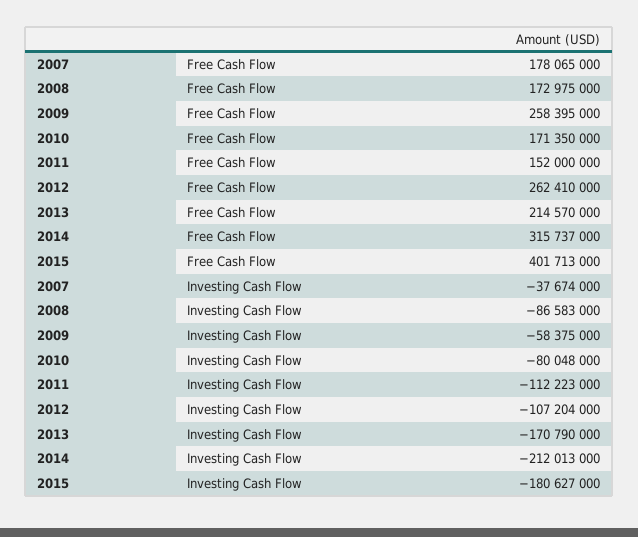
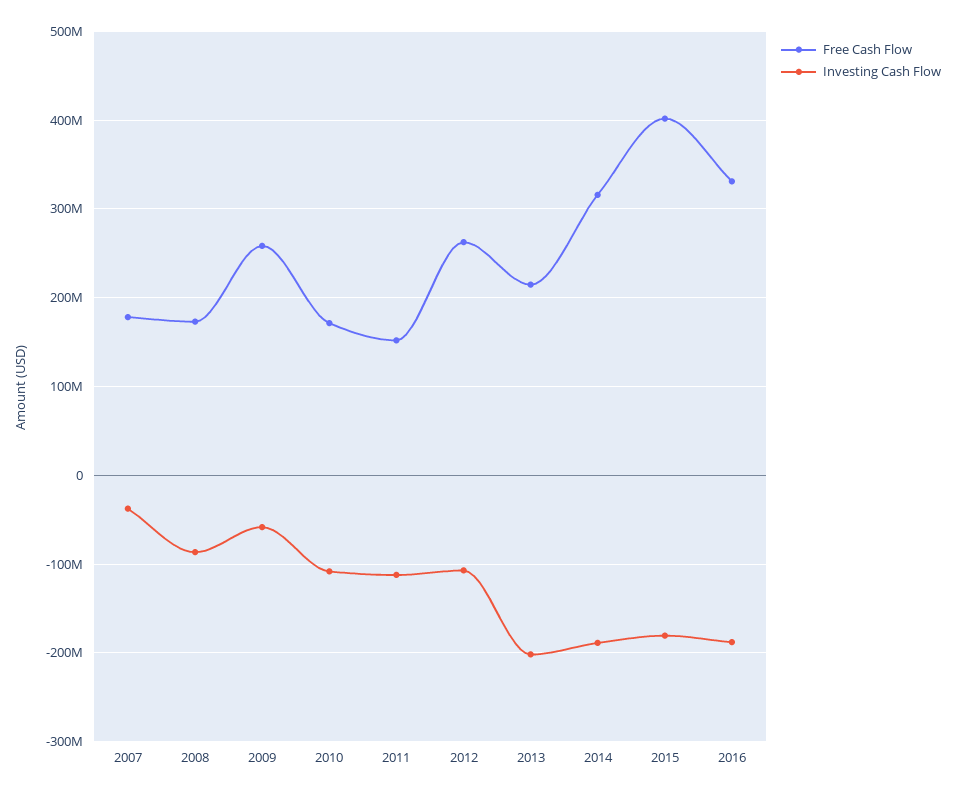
Investing Cash Flow, 2010: -80048000 -> -110000000
Investing Cash Flow, 2013: -170790000 -> -200000000
Investing Cash Flow, 2014: -212013000 -> -190000000
Free Cash Flow, 2016: none -> 330000000
Investing Cash Flow, 2016: none -> -190000000

